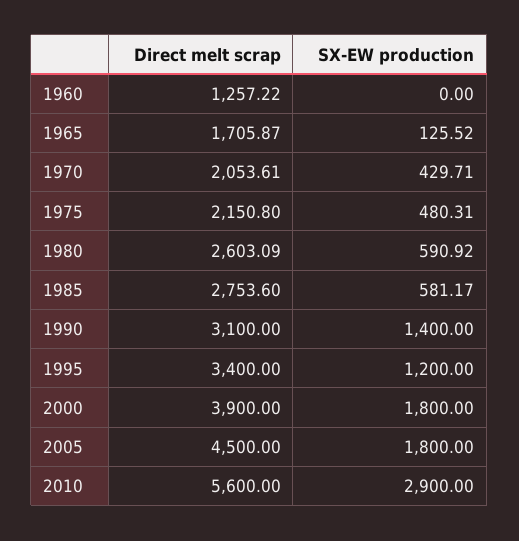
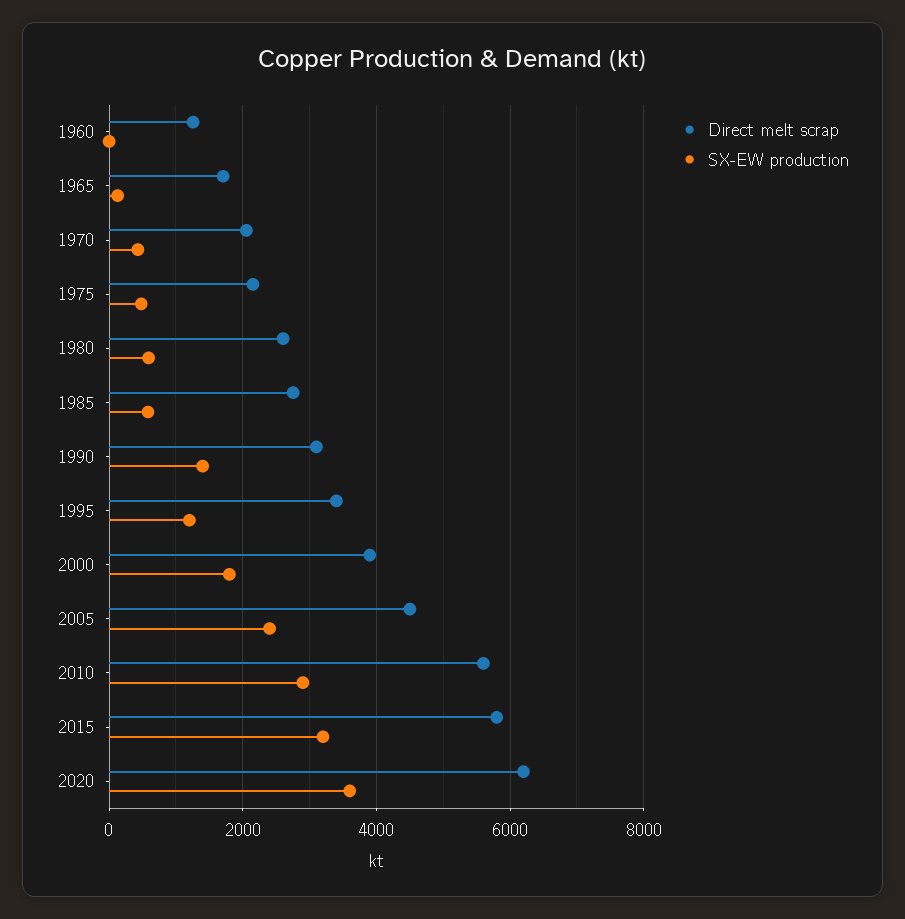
SX-EW production, 2005: 1800 -> 2400
Direct melt scrap, 2015: none -> 5800
SX-EW production, 2015: none -> 3200
Direct melt scrap, 2020: none -> 6200
SX-EW production, 2020: none -> 3600

